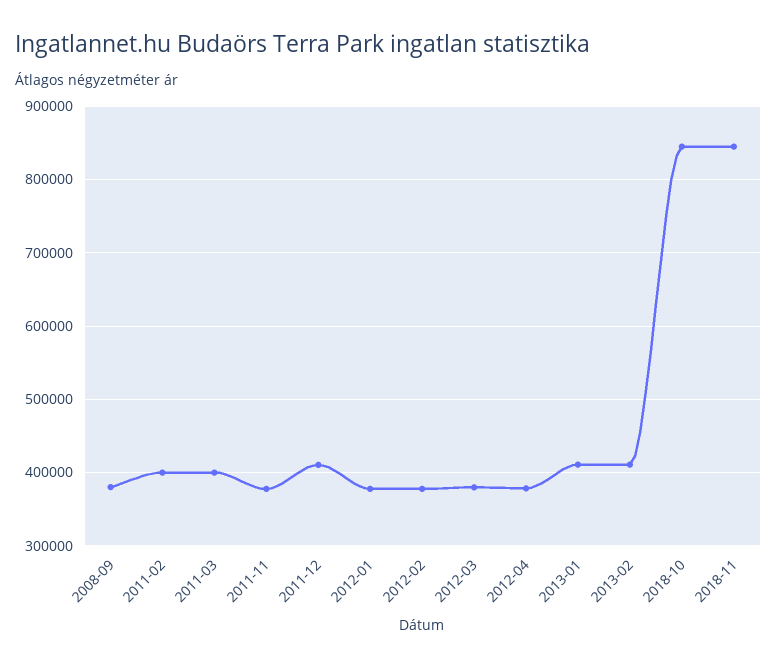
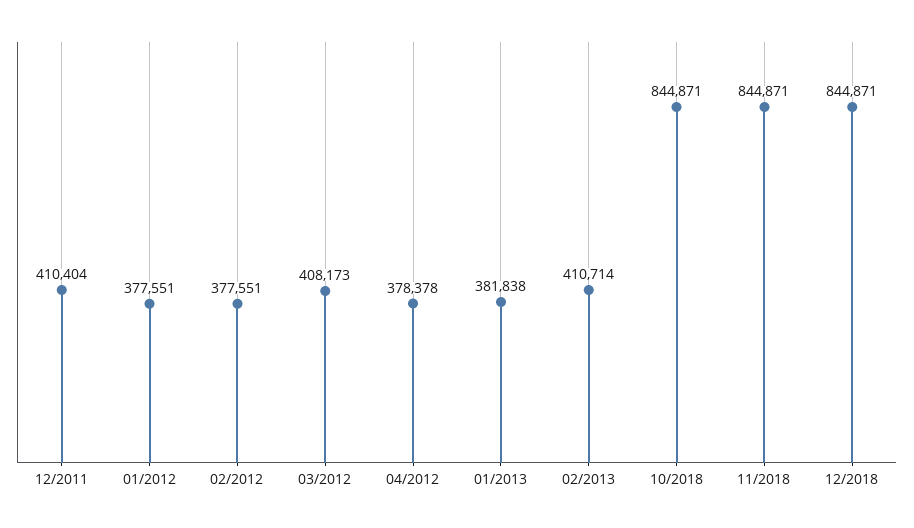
2008-09: 380000 -> none
2011-02: 400000 -> none
2011-03: 400000 -> none
2011-11: 380000 -> none
2012-03: 380000 -> 408173
2013-01: 410000 -> 381838
12/2018: none -> 844871

